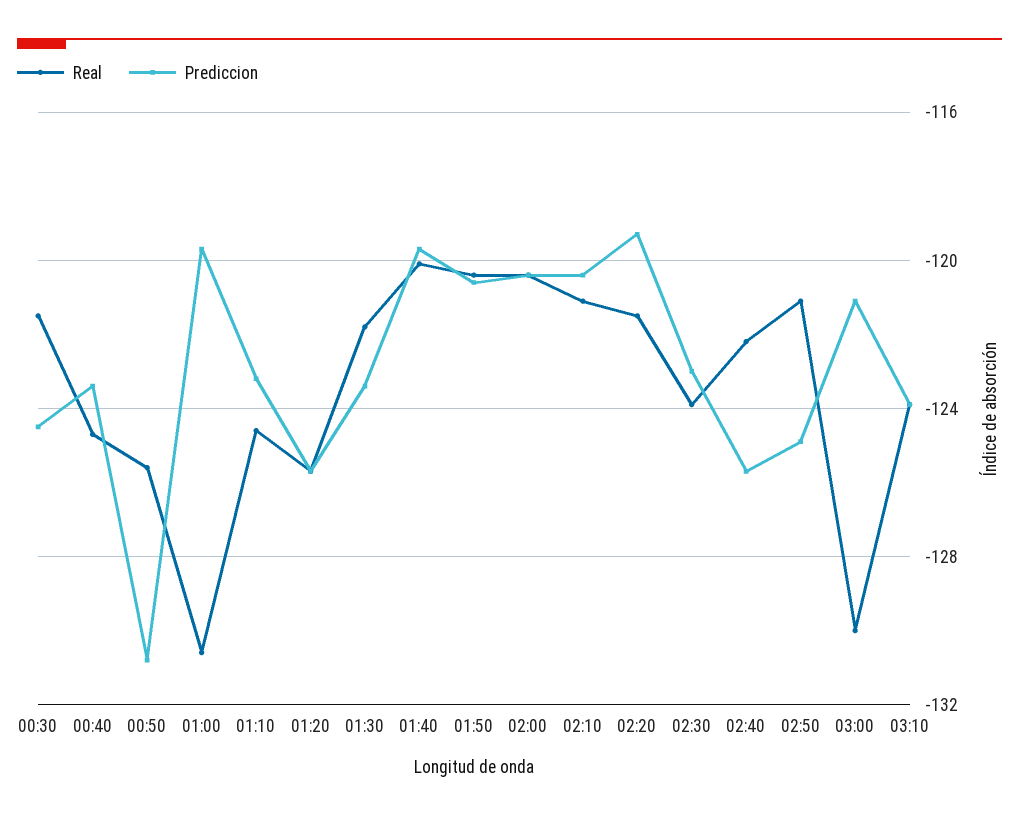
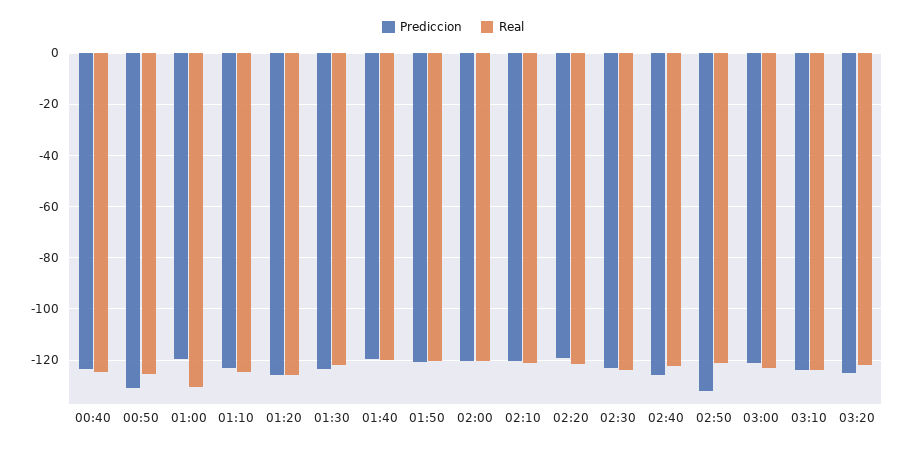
Real, 00:30: -121.5 -> none
Prediccion, 00:30: -124.5 -> none
Prediccion, 02:50: -125 -> -132.5
Real, 03:00: -130 -> -122.5
Prediccion, 03:20: none -> -125
Real, 03:20: none -> -122.5

